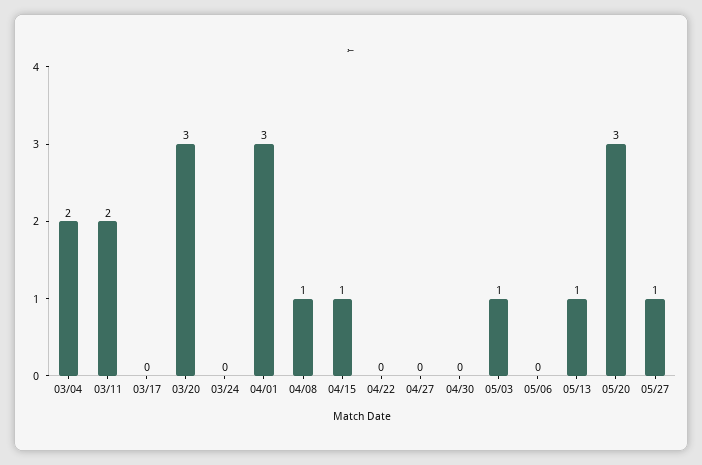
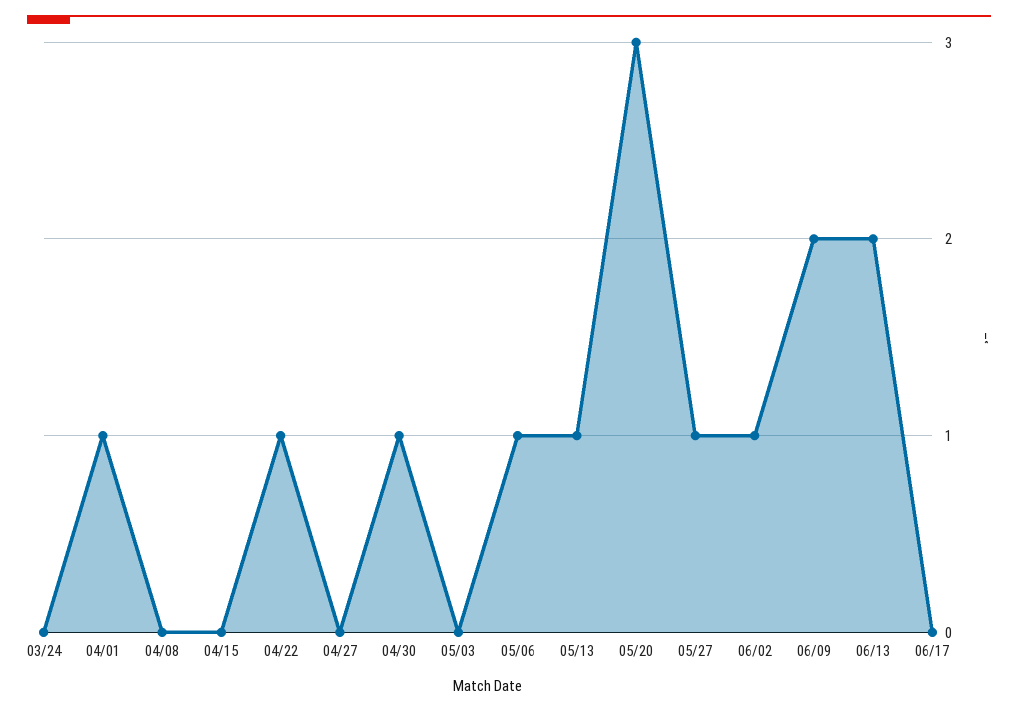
03/04: 2 -> none
03/11: 2 -> none
03/17: 0 -> none
03/20: 3 -> none
04/01: 3 -> 1
04/08: 1 -> 0
04/15: 1 -> 0
04/22: 0 -> 1
04/30: 0 -> 1
05/03: 1 -> 0
05/06: 0 -> 1
06/02: none -> 1
06/09: none -> 2
06/13: none -> 2
06/17: none -> 0

